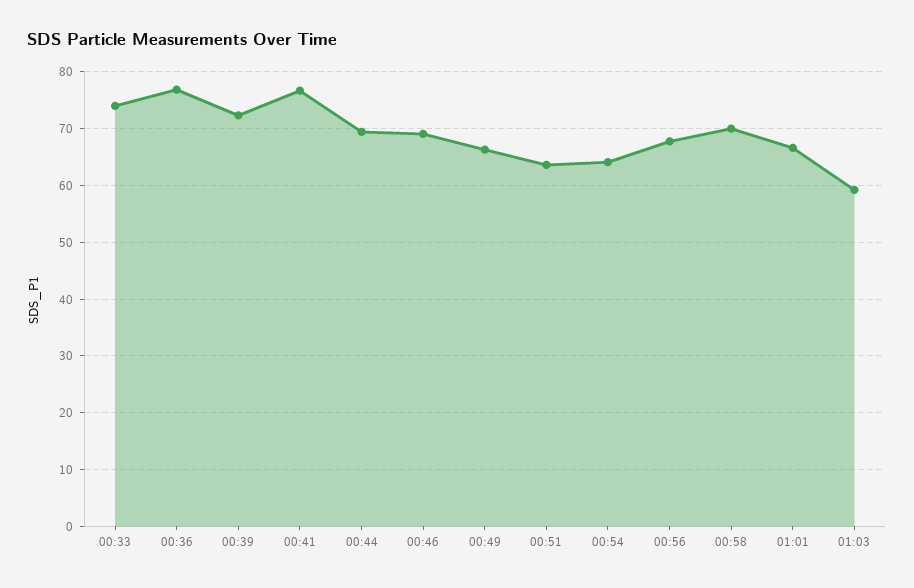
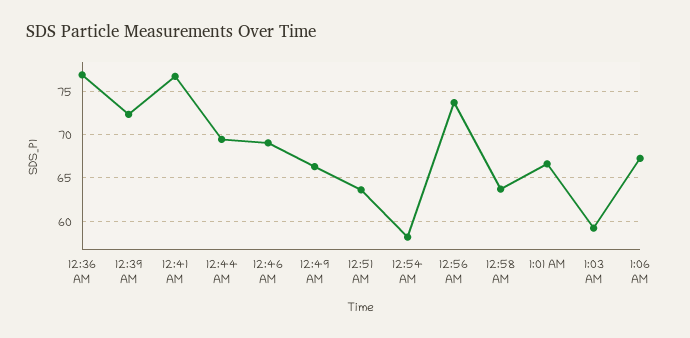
00:33: 74 -> none
00:54: 64 -> 58
00:56: 68 -> 74
00:58: 70 -> 64
1:06 AM: none -> 67

